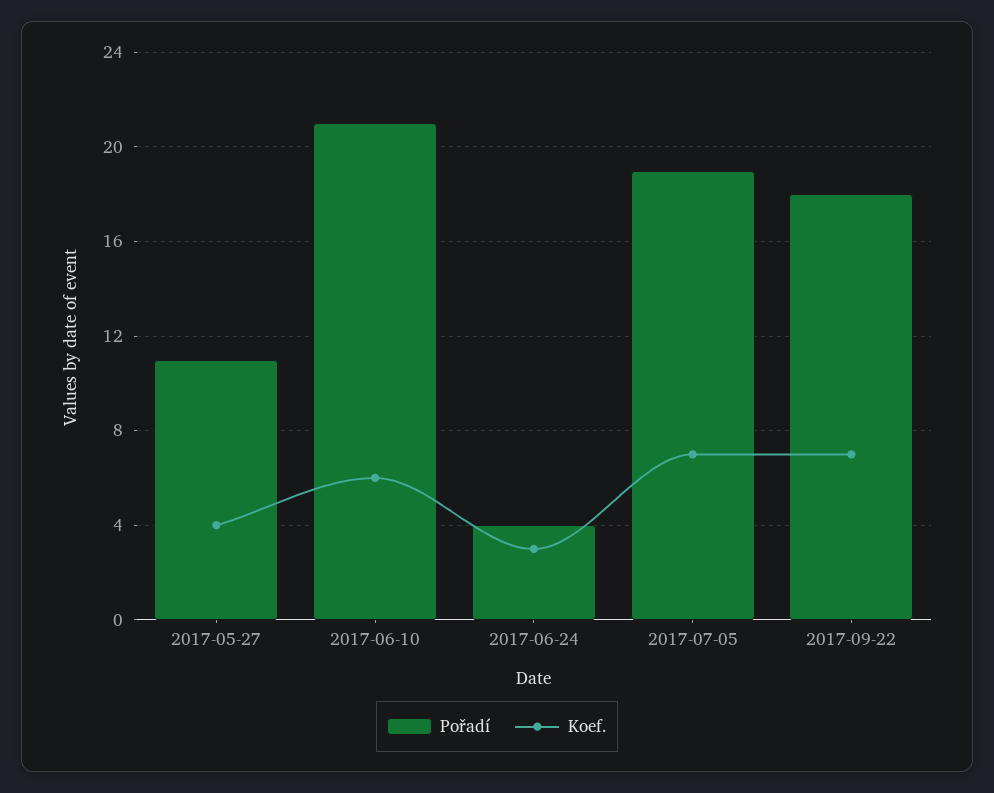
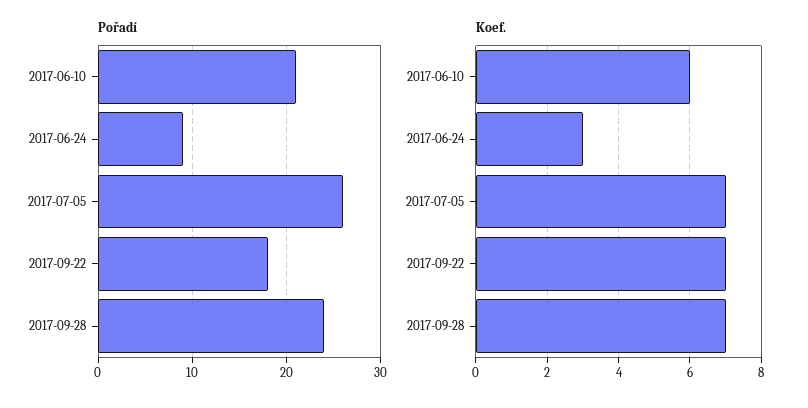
Pořadí, 2017-05-27: 11 -> none
Koef., 2017-05-27: 4 -> none
Pořadí, 2017-06-24: 4 -> 9
Pořadí, 2017-07-05: 19 -> 26
Pořadí, 2017-09-28: none -> 24
Koef., 2017-09-28: none -> 7

